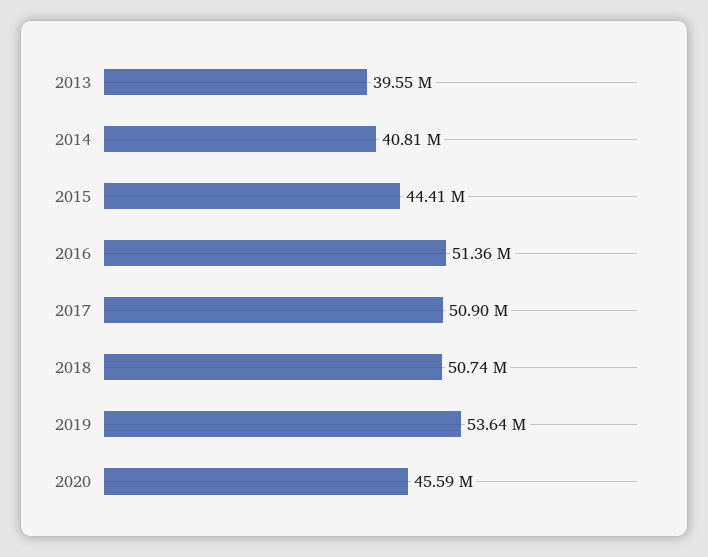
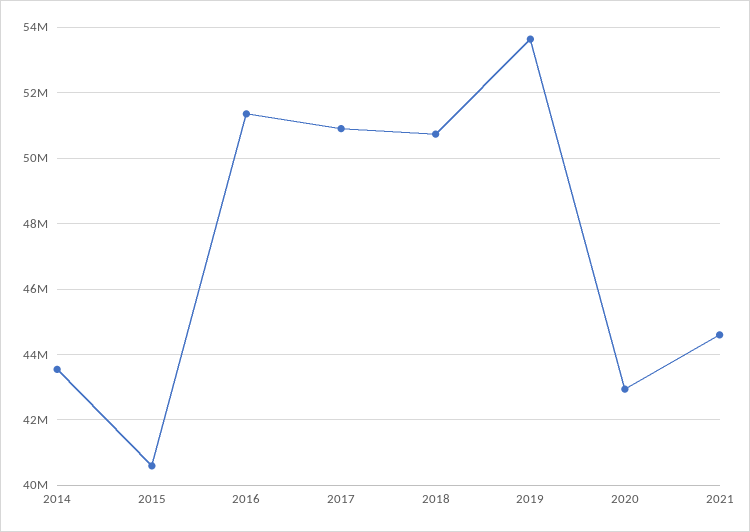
2013: 39550000 -> none
2014: 40810000 -> 43600000
2015: 44410000 -> 40600000
2020: 45590000 -> 43000000
2021: none -> 44600000

